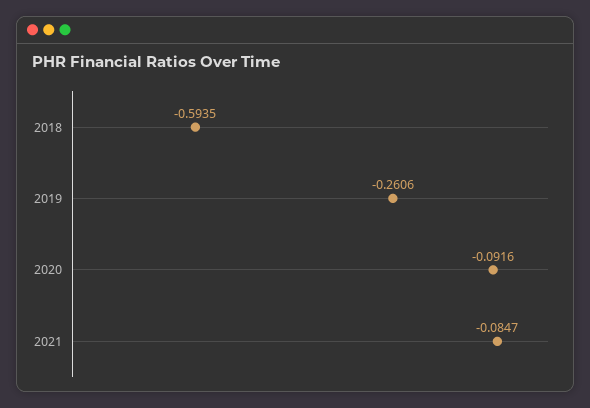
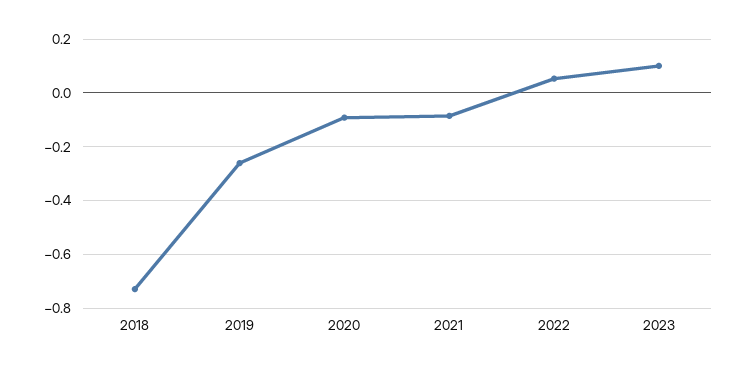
2018: -0.5935 -> -0.725
2022: none -> 0.05
2023: none -> 0.1

